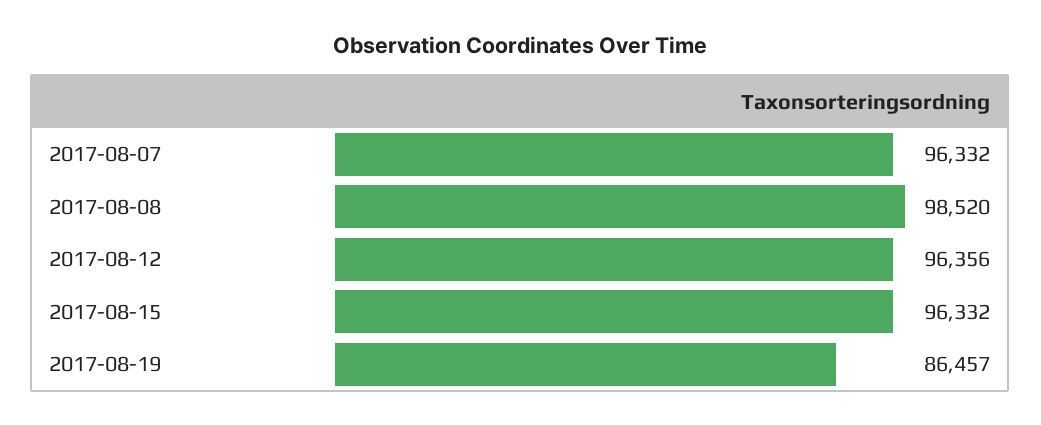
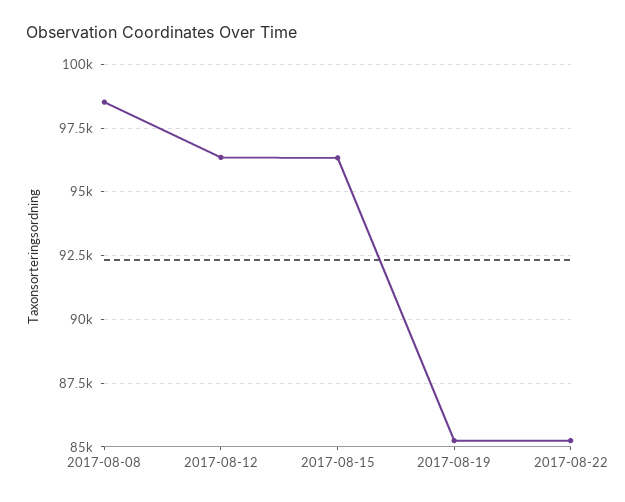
2017-08-07: 96332 -> none
2017-08-19: 86457 -> 85250
2017-08-22: none -> 85250

